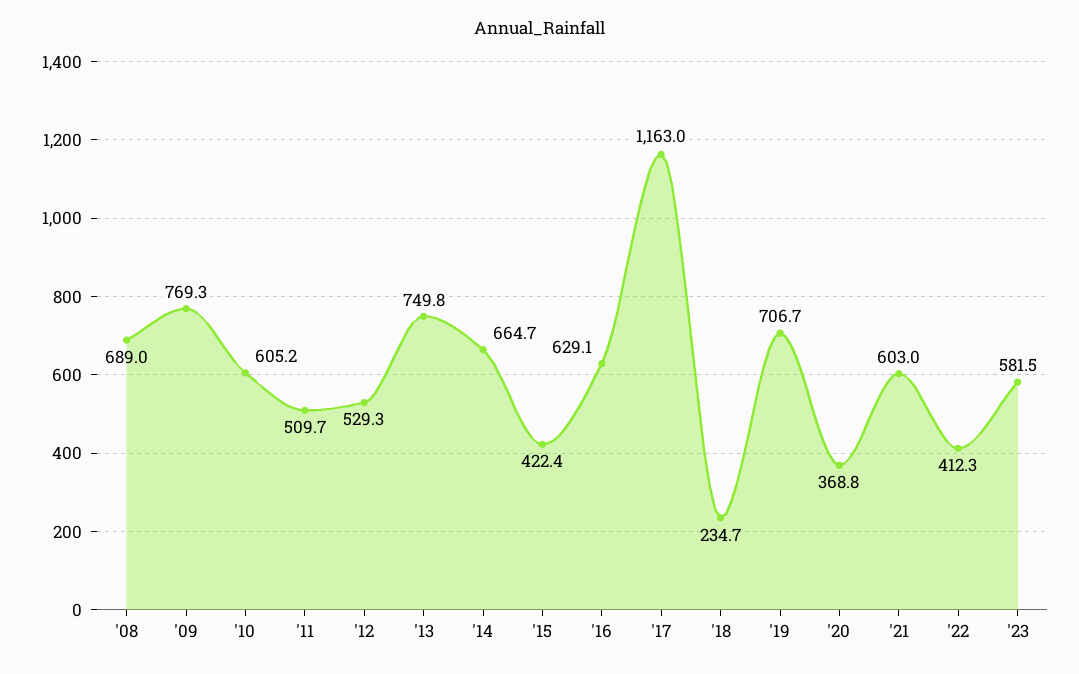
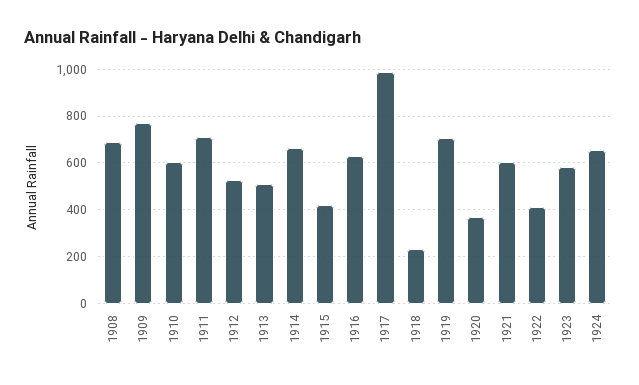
'11: 509.7 -> 700
'13: 749.8 -> 500
'17: 1163 -> 1000
1924: none -> 650

